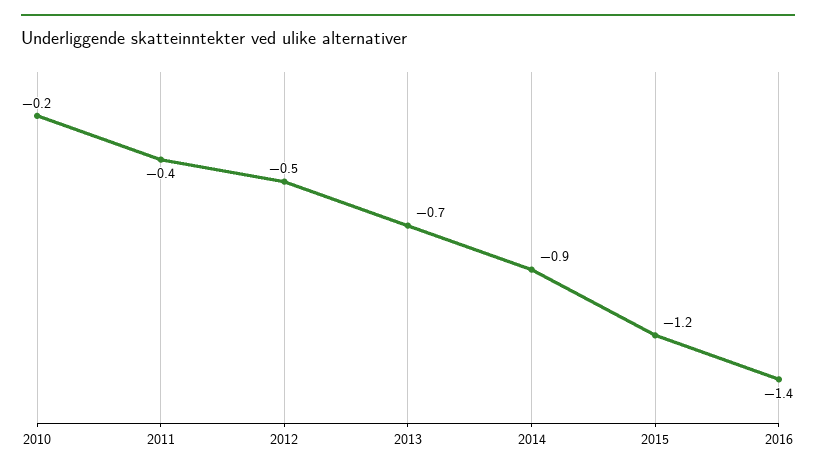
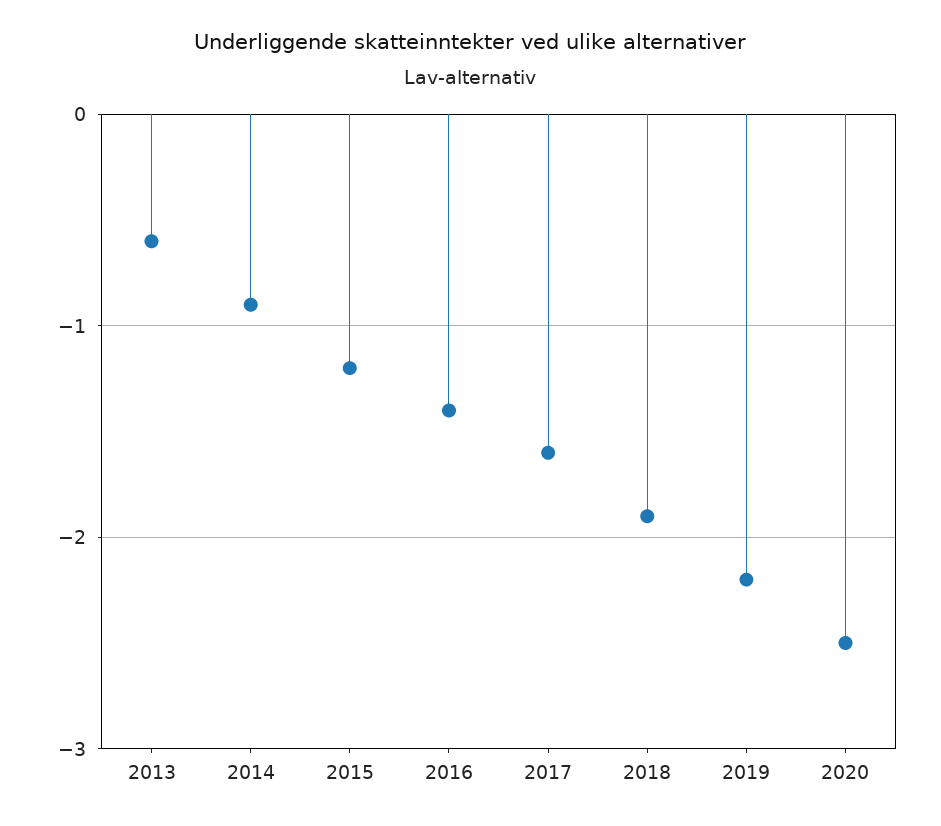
2010: -0.2 -> none
2011: -0.4 -> none
2012: -0.5 -> none
2013: -0.7 -> -0.6
2017: none -> -1.6
2018: none -> -1.9
2019: none -> -2.2
2020: none -> -2.5

